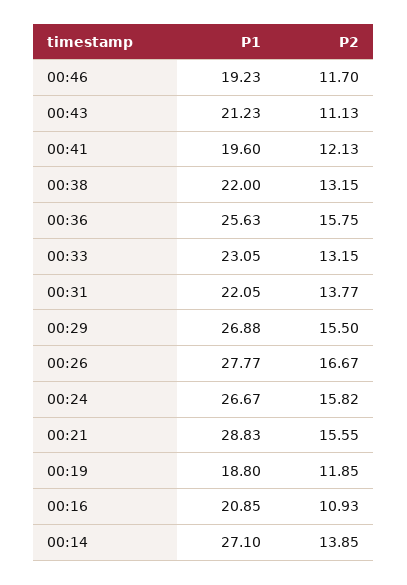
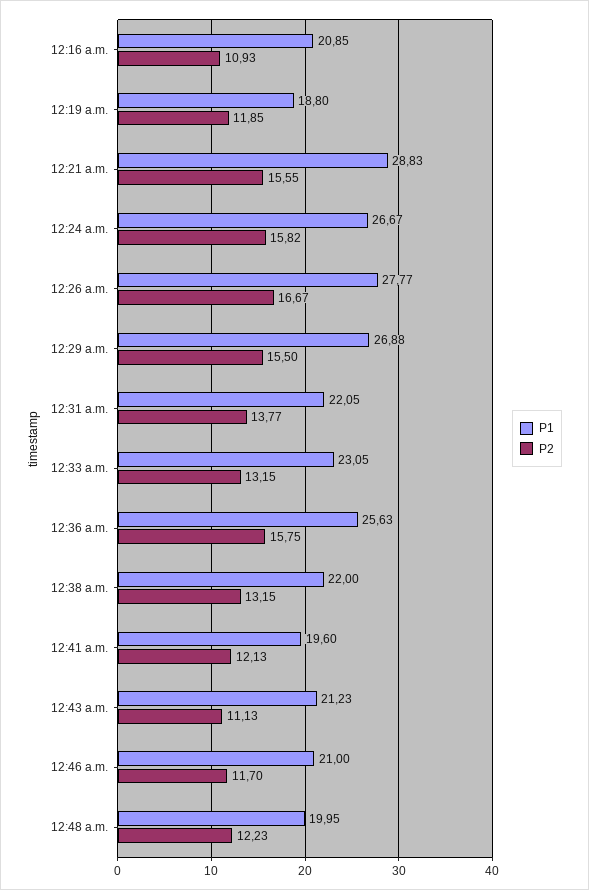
P1, 00:46: 19.23 -> 21
P1, 00:14: 27.1 -> none
P2, 00:14: 13.85 -> none
P1, 12:48 a.m.: none -> 19.95
P2, 12:48 a.m.: none -> 12.23

